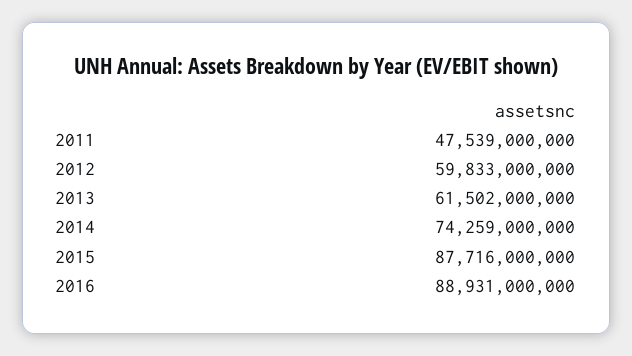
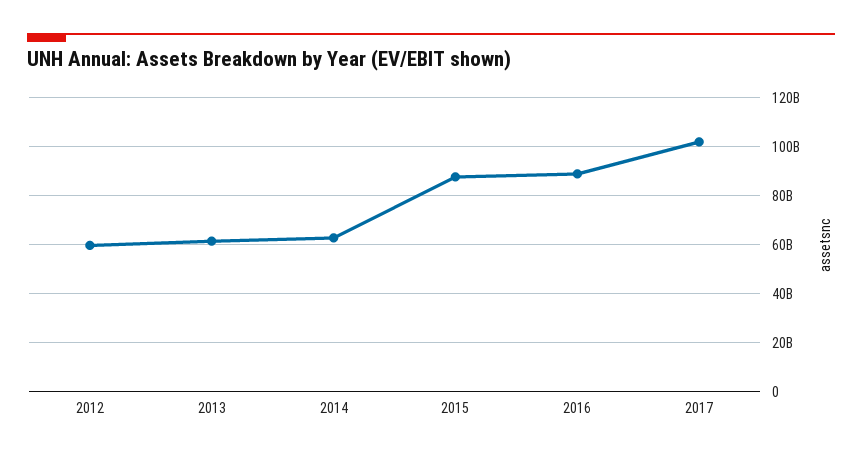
2011: 47539000000 -> none
2014: 74259000000 -> 62500000000
2017: none -> 102500000000

